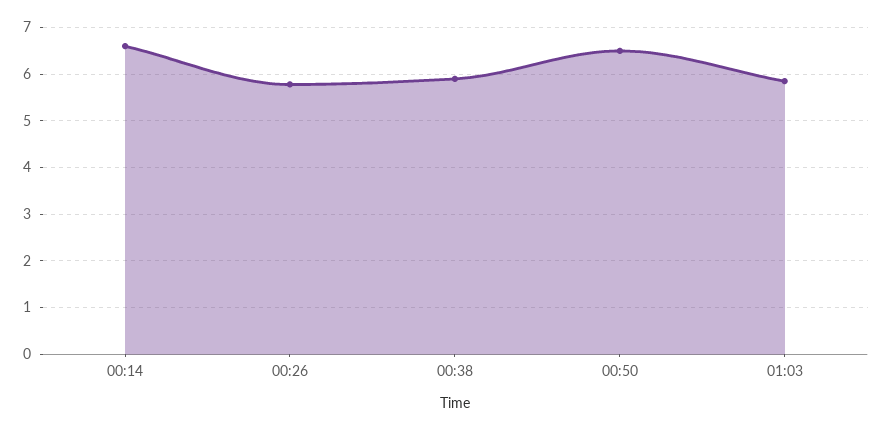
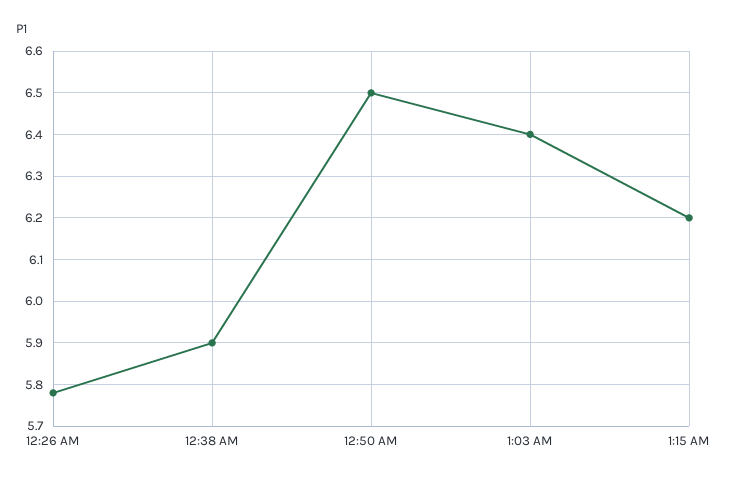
00:14: 6.6 -> none
01:03: 5.8 -> 6.4
1:15 AM: none -> 6.2

